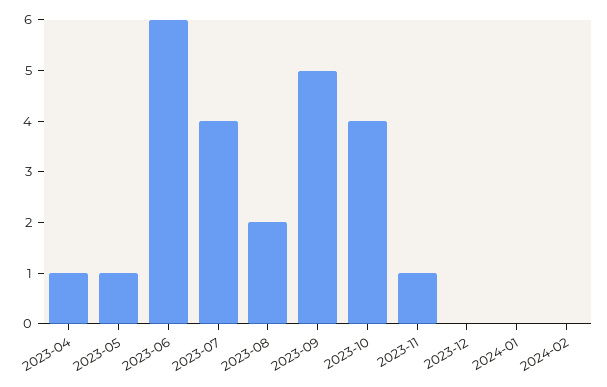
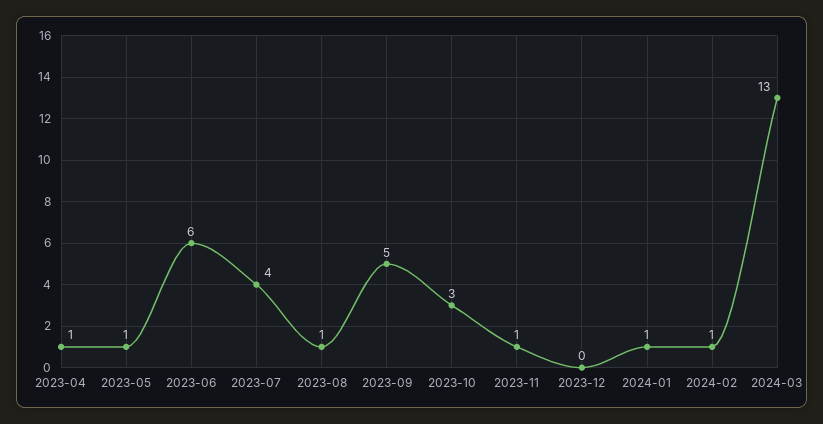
2023-08: 2 -> 1
2023-10: 4 -> 3
2024-01: 0 -> 1
2024-02: 0 -> 1
2024-03: none -> 13

